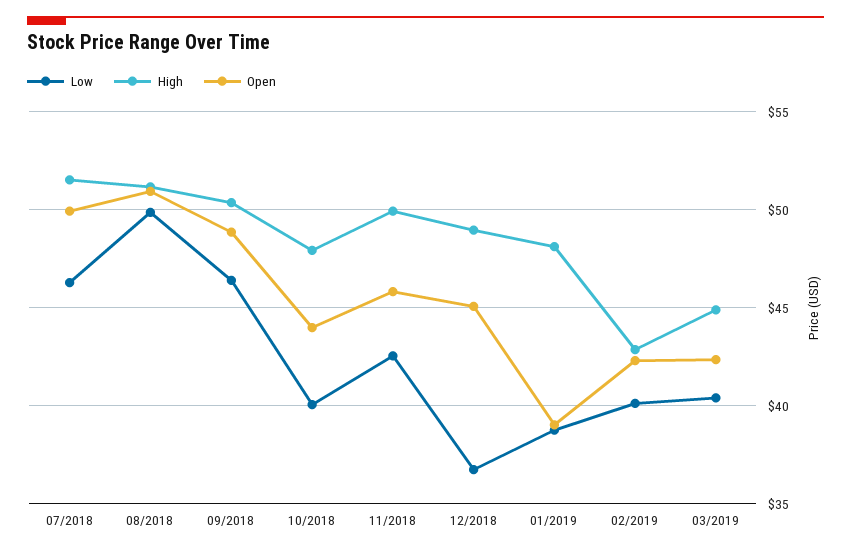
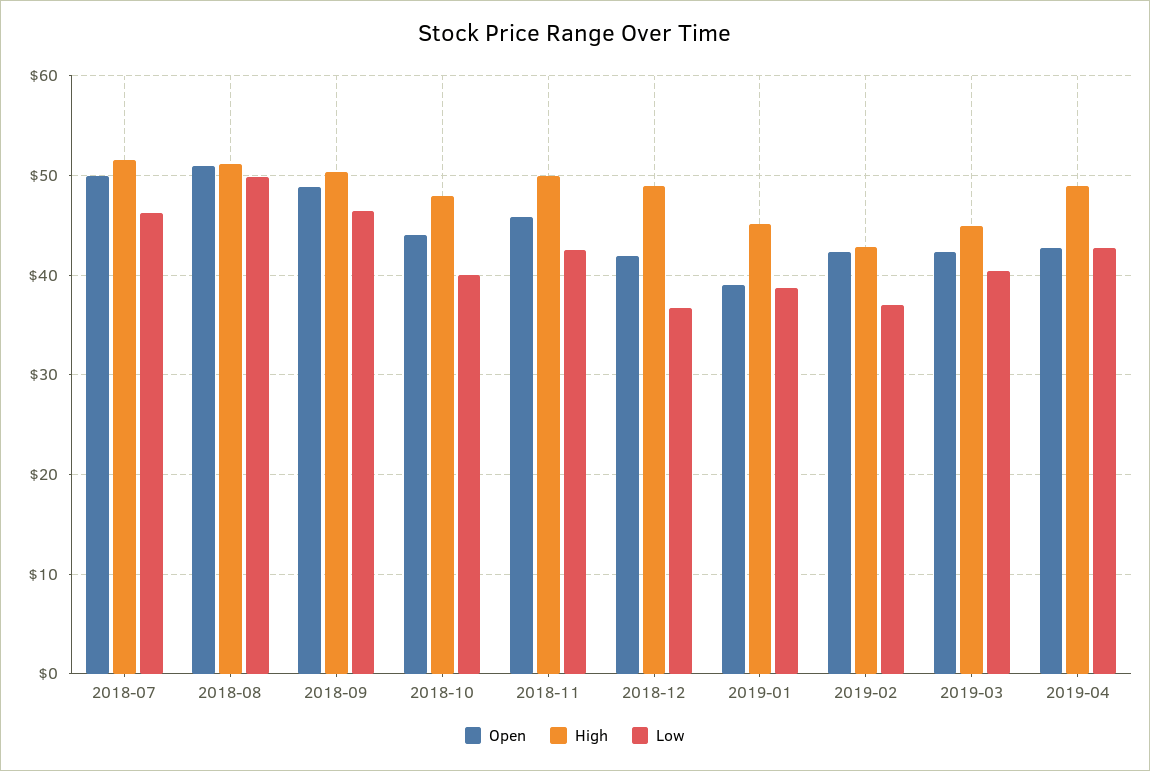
Open, 12/2018: 45 -> 42
High, 01/2019: 48 -> 45
Low, 02/2019: 40 -> 37
Open, 2019-04: none -> 43
High, 2019-04: none -> 49
Low, 2019-04: none -> 43

